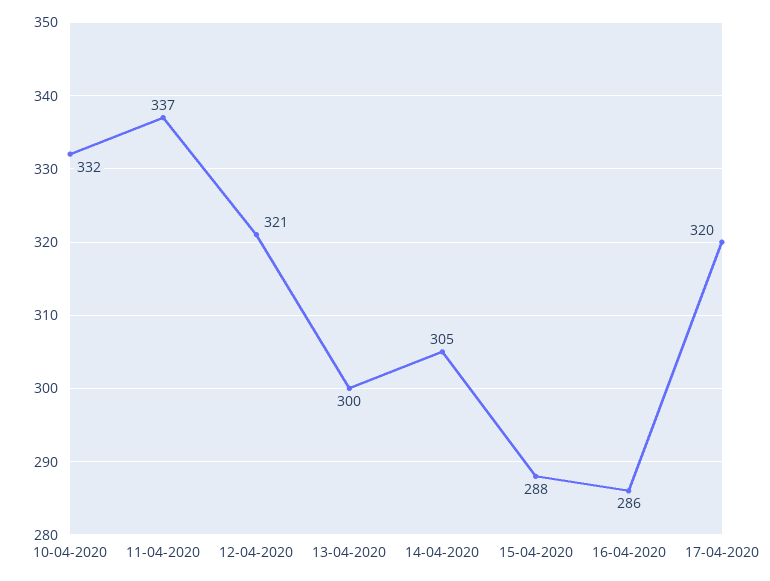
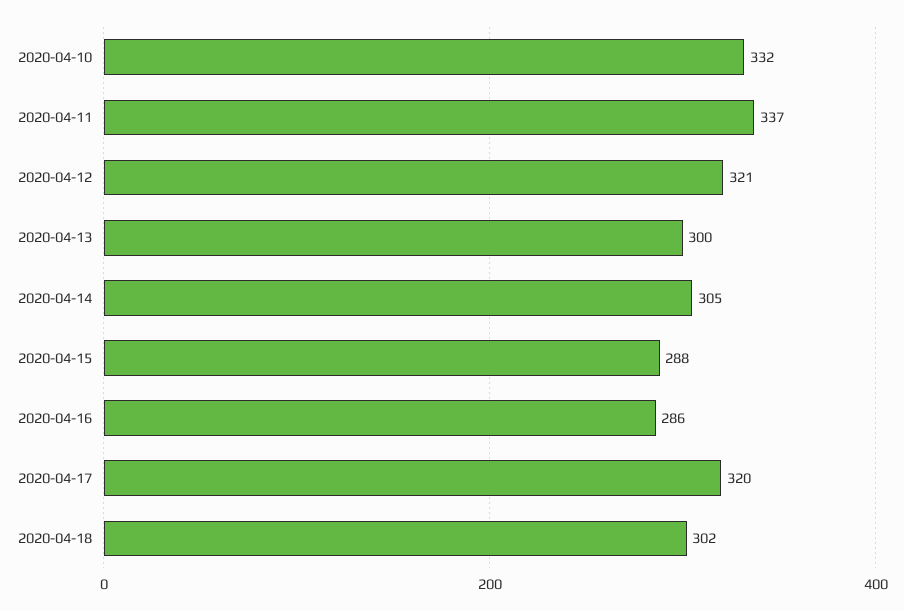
2020-04-18: none -> 302

